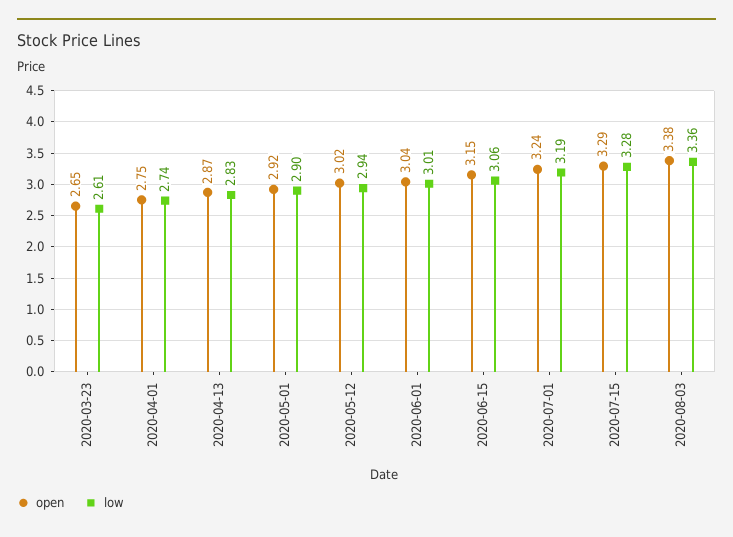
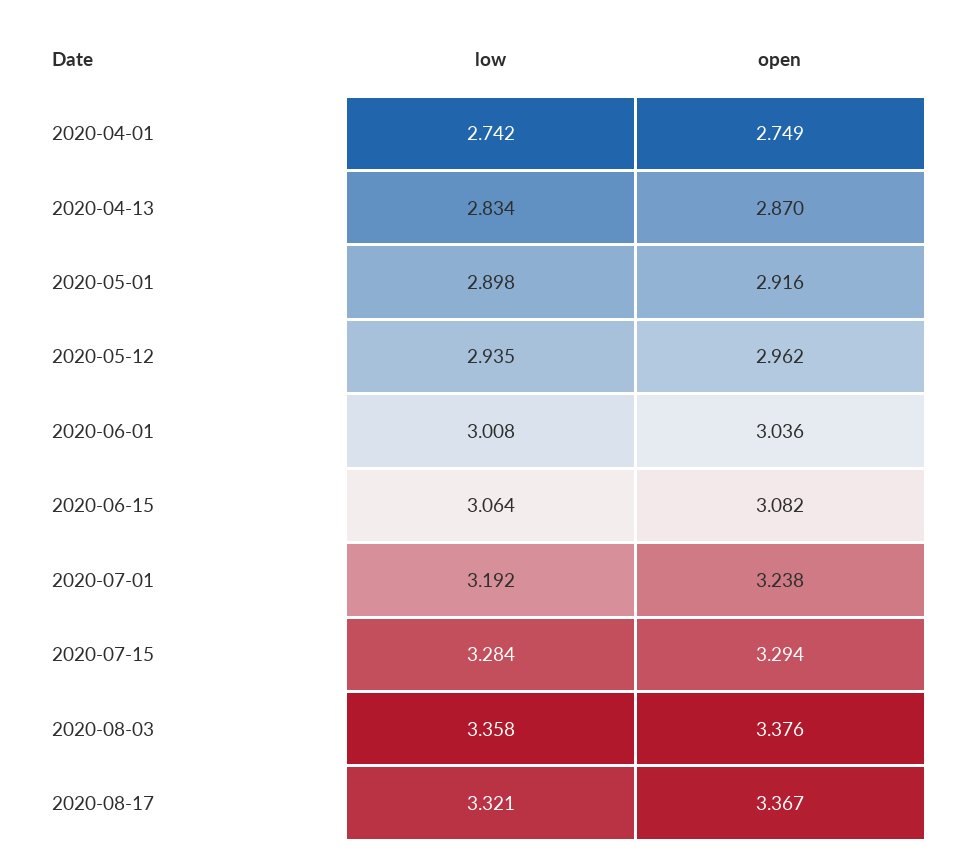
open, 2020-03-23: 2.65 -> none
low, 2020-03-23: 2.61 -> none
open, 2020-05-12: 3.02 -> 2.962
open, 2020-06-15: 3.15 -> 3.082
low, 2020-08-17: none -> 3.321
open, 2020-08-17: none -> 3.367

